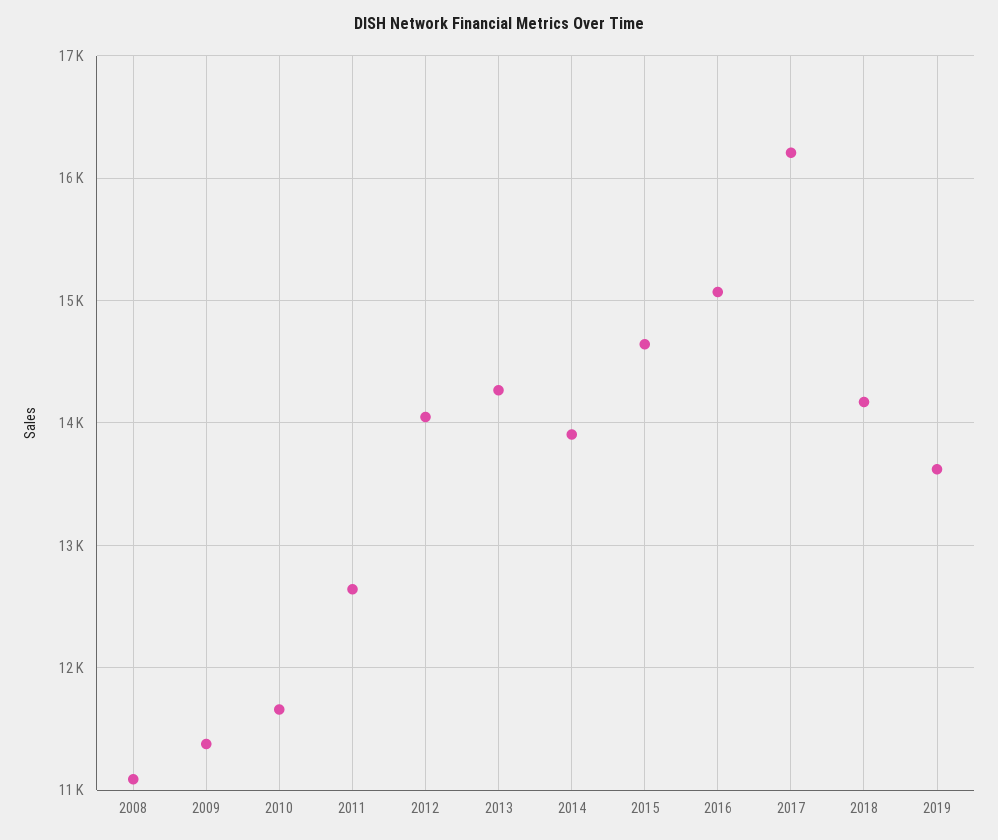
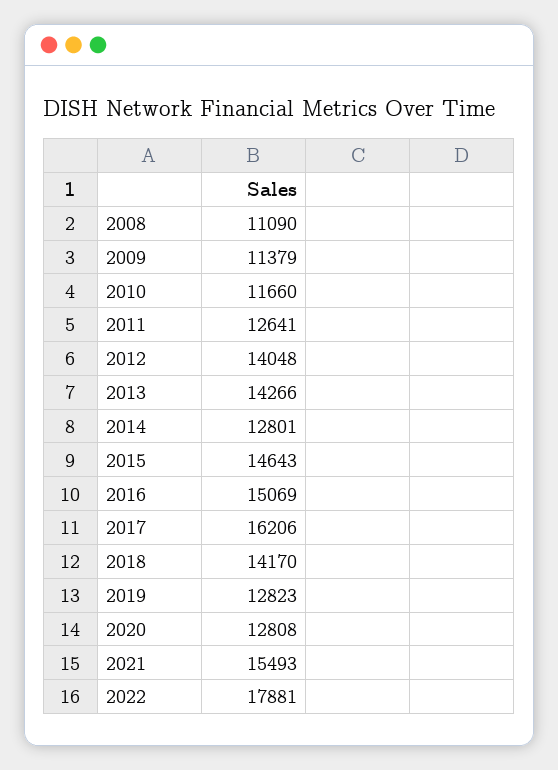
2014: 13900 -> 12801
2019: 13600 -> 12823
2020: none -> 12808
2021: none -> 15493
2022: none -> 17881

